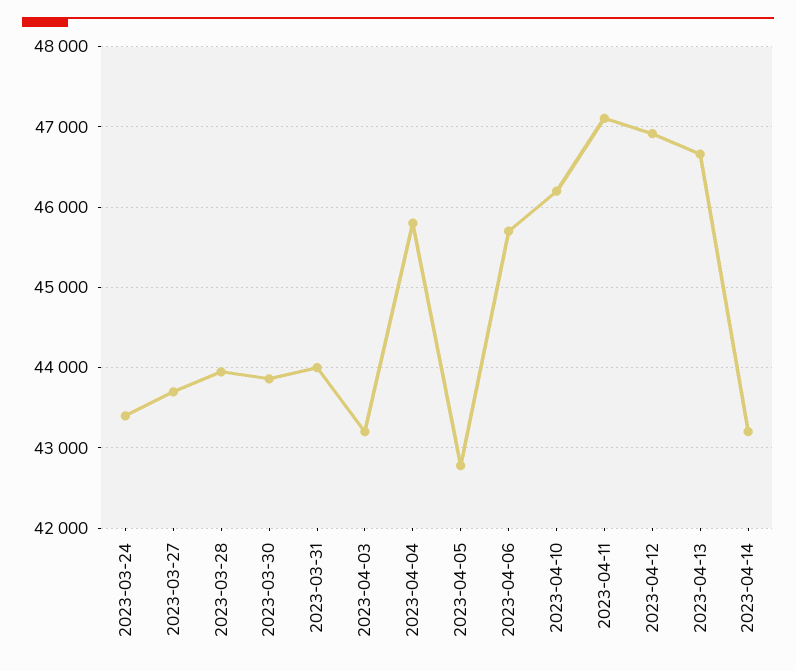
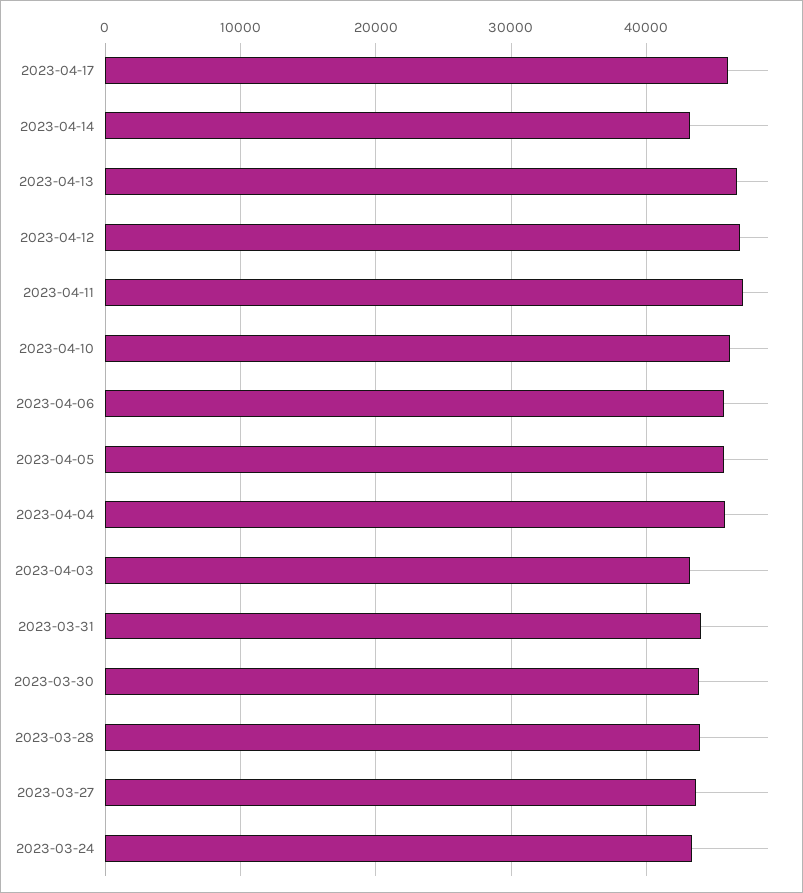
2023-04-05: 42800 -> 46000
2023-04-17: none -> 46000

